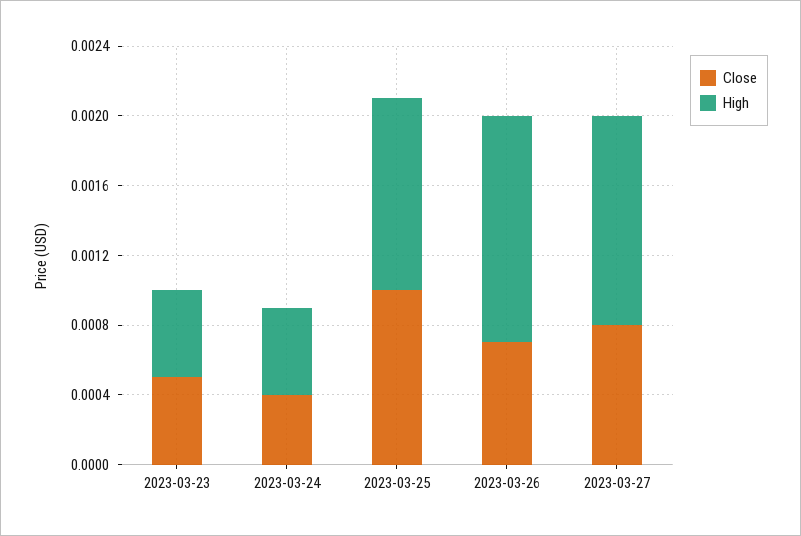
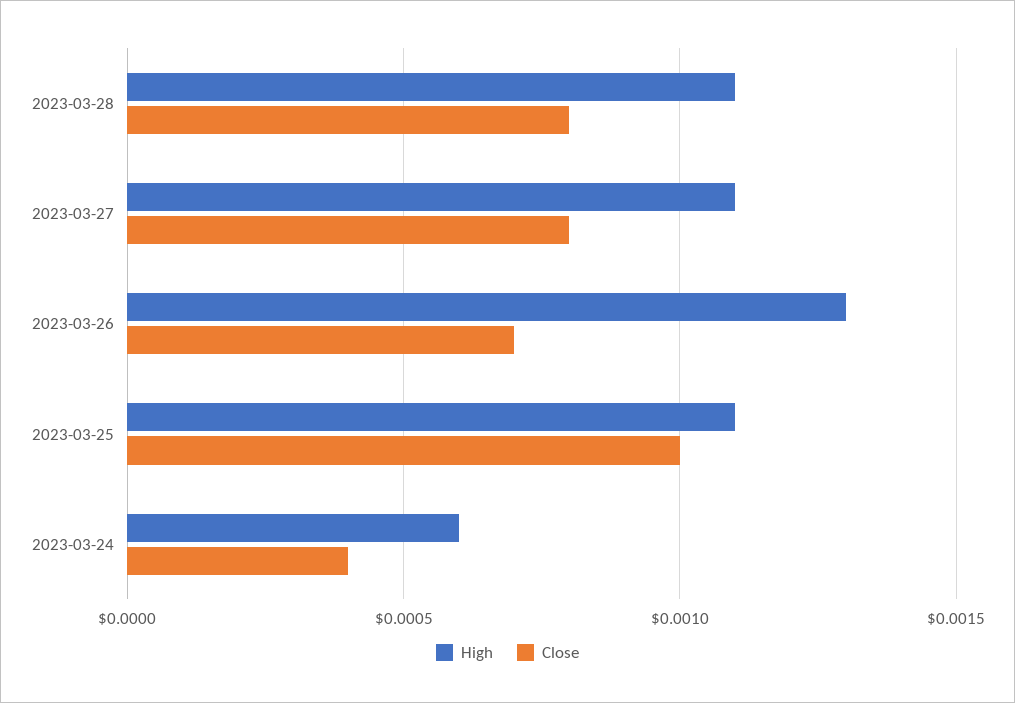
Close, 2023-03-23: 0.0005 -> none
High, 2023-03-23: 0.0005 -> none
High, 2023-03-24: 0.0005 -> 0.0006
High, 2023-03-27: 0.0012 -> 0.0011
High, 2023-03-28: none -> 0.0011
Close, 2023-03-28: none -> 0.0008

